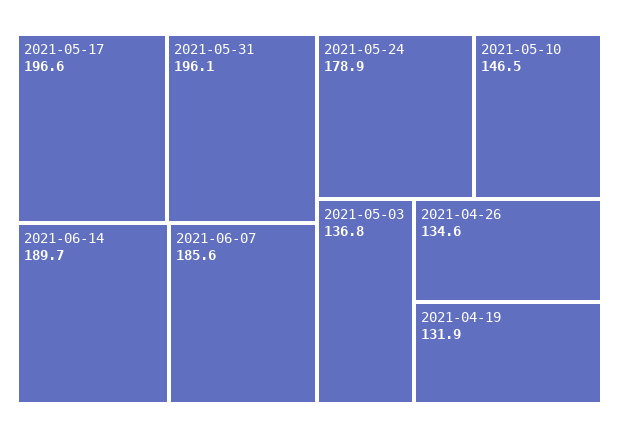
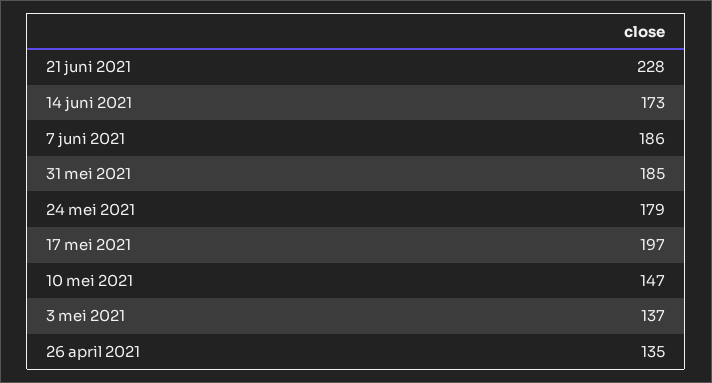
2021-05-31: 196.1 -> 185
2021-06-14: 189.7 -> 173
2021-04-19: 131.9 -> none
21 juni 2021: none -> 228

